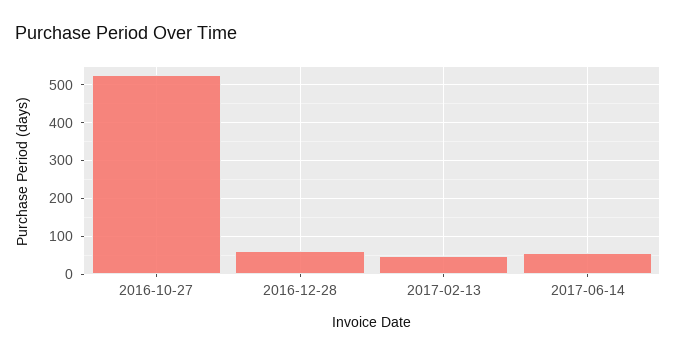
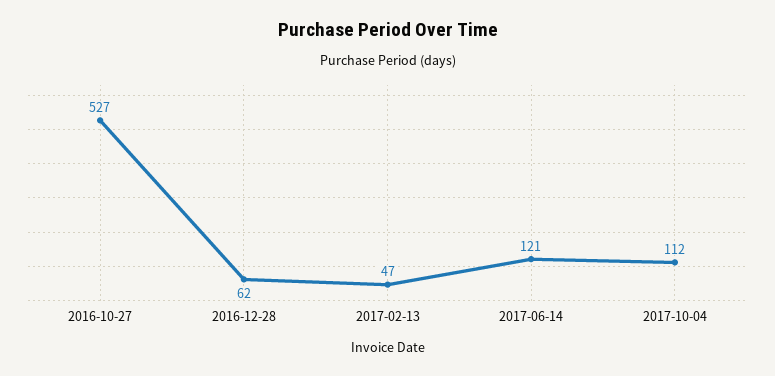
2017-06-14: 60 -> 121
2017-10-04: none -> 112

